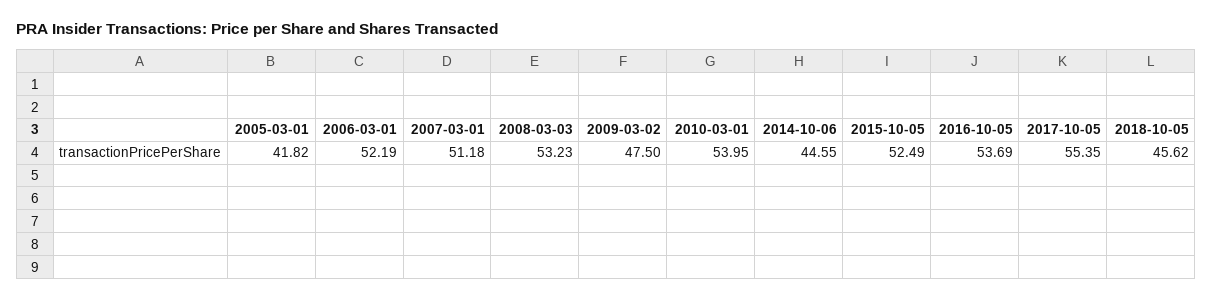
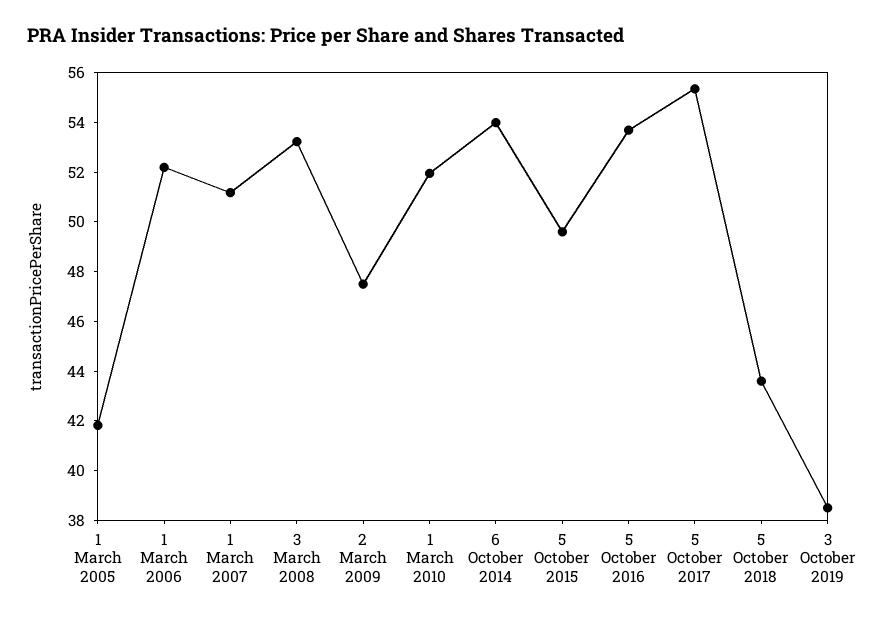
2010-03-01: 53.95 -> 52
2014-10-06: 44.55 -> 54
2015-10-05: 52.49 -> 49.5
2018-10-05: 45.62 -> 43.5
3 October 2019: none -> 38.5

